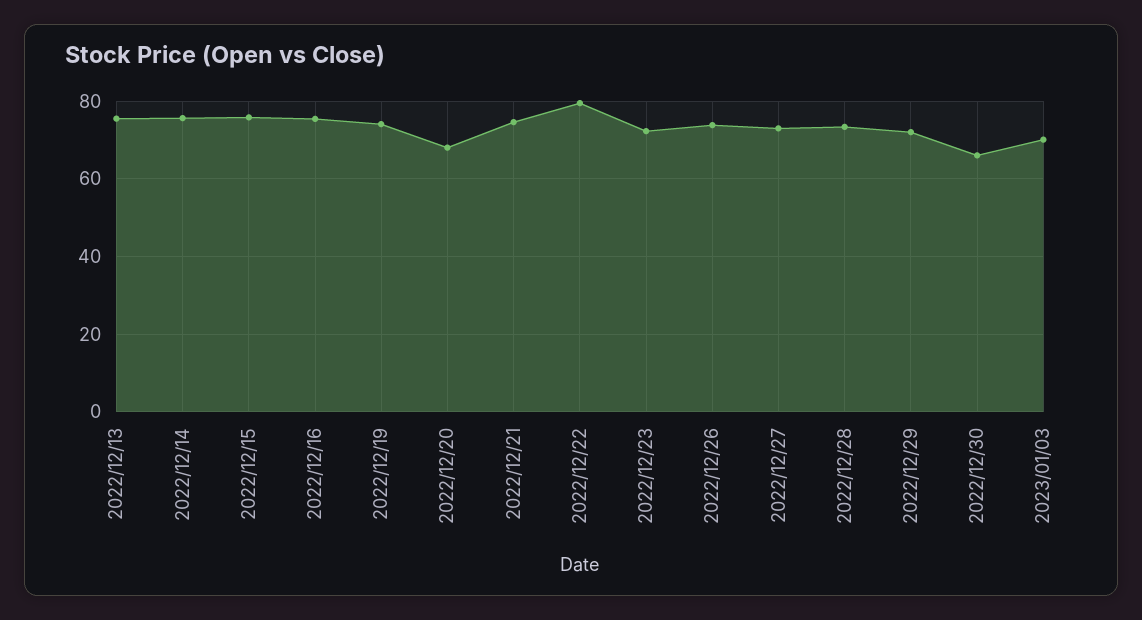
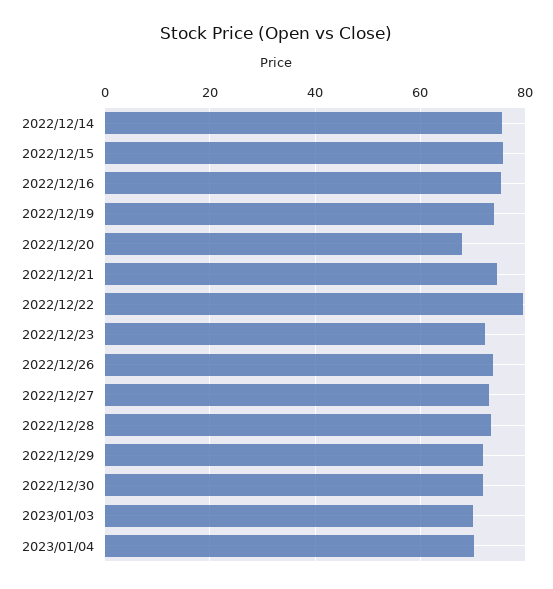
2022/12/13: 76 -> none
2022/12/30: 66 -> 72
2023/01/04: none -> 70

